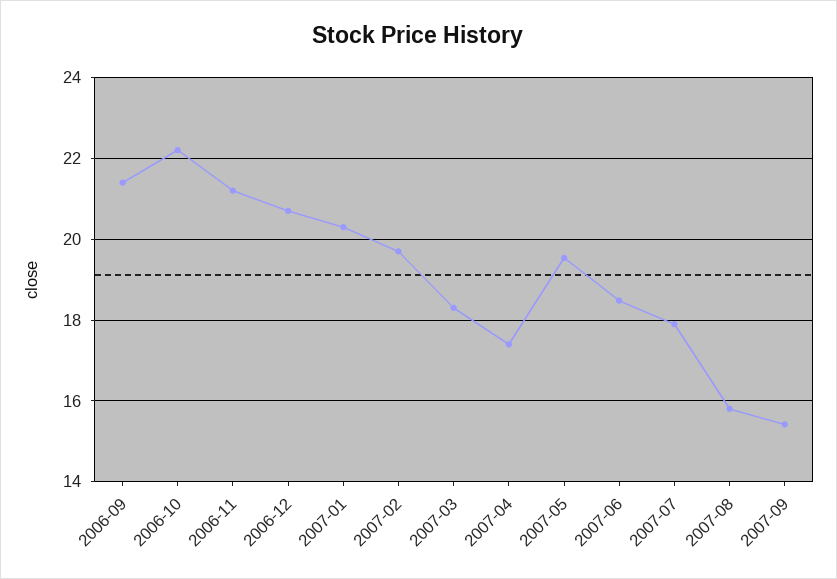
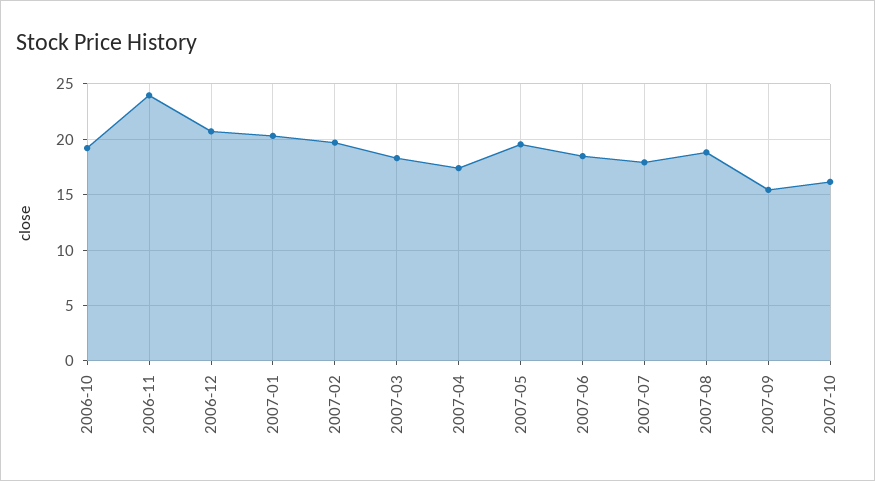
2006-09: 21.4 -> none
2006-10: 22.2 -> 19
2006-11: 21.2 -> 24
2007-08: 15.8 -> 19
2007-10: none -> 16

